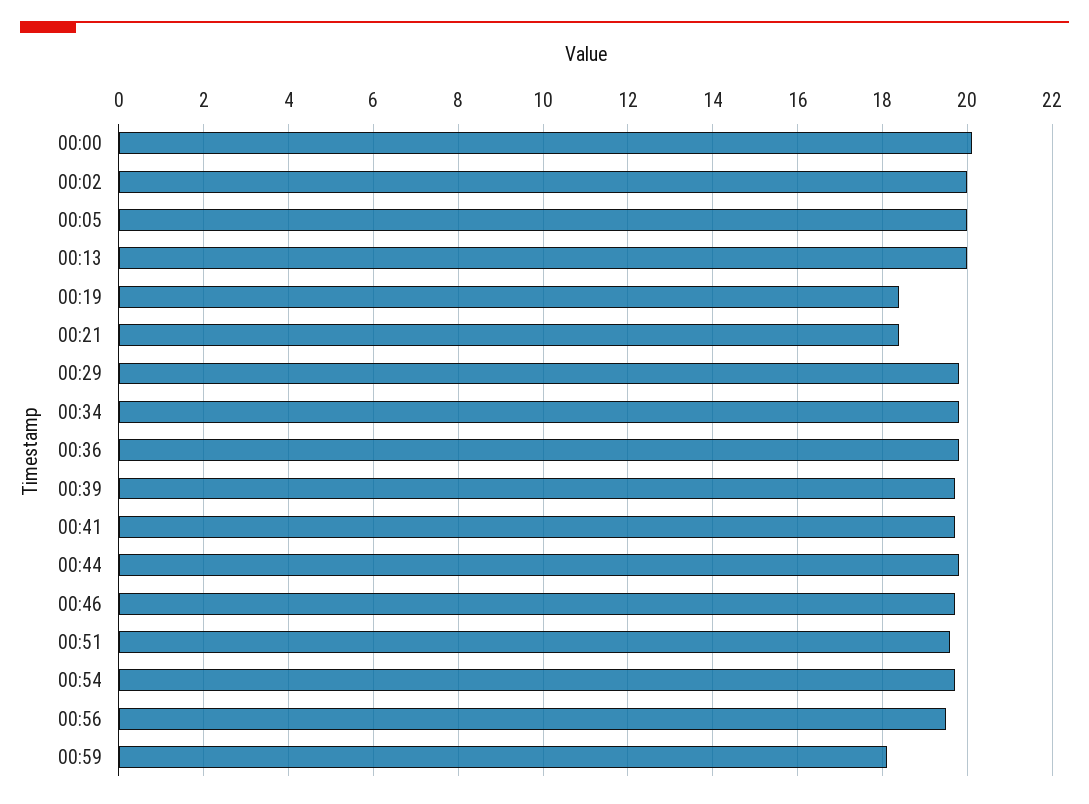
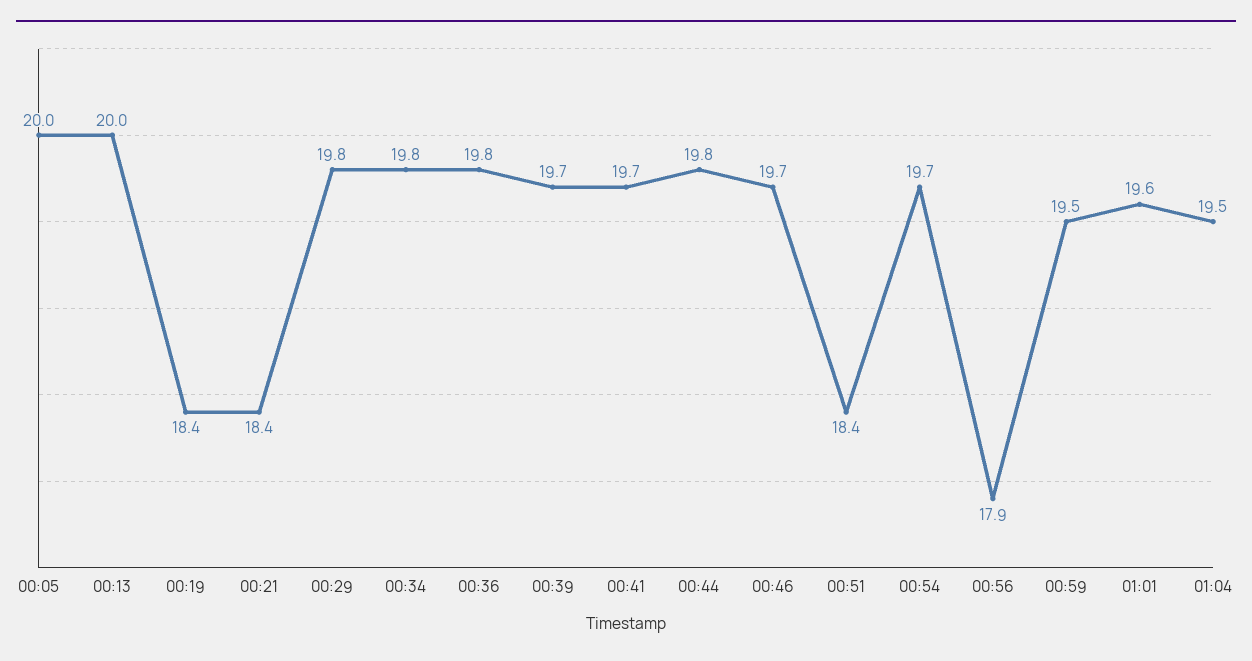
00:00: 20 -> none
00:02: 20 -> none
00:51: 19.5 -> 18.4
00:56: 19.5 -> 17.9
00:59: 18 -> 19.5
01:01: none -> 19.6
01:04: none -> 19.5

